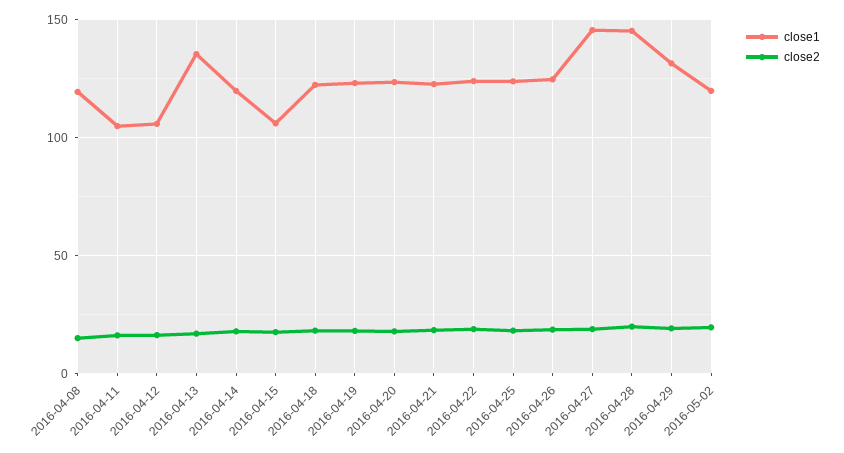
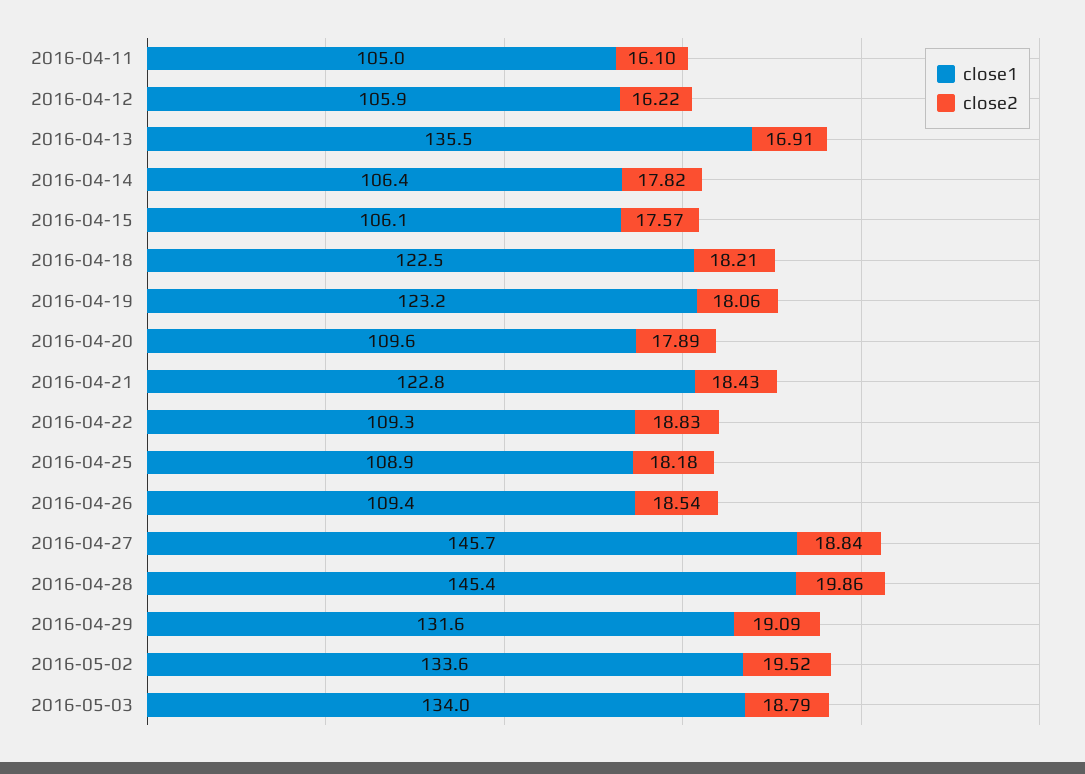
close1, 2016-04-08: 120 -> none
close2, 2016-04-08: 15 -> none
close1, 2016-04-14: 120 -> 106.4
close1, 2016-04-20: 125 -> 109.6
close1, 2016-04-22: 125 -> 109.3
close1, 2016-04-25: 125 -> 108.9
close1, 2016-04-26: 125 -> 109.4
close1, 2016-05-02: 120 -> 133.6
close1, 2016-05-03: none -> 134
close2, 2016-05-03: none -> 18.79

